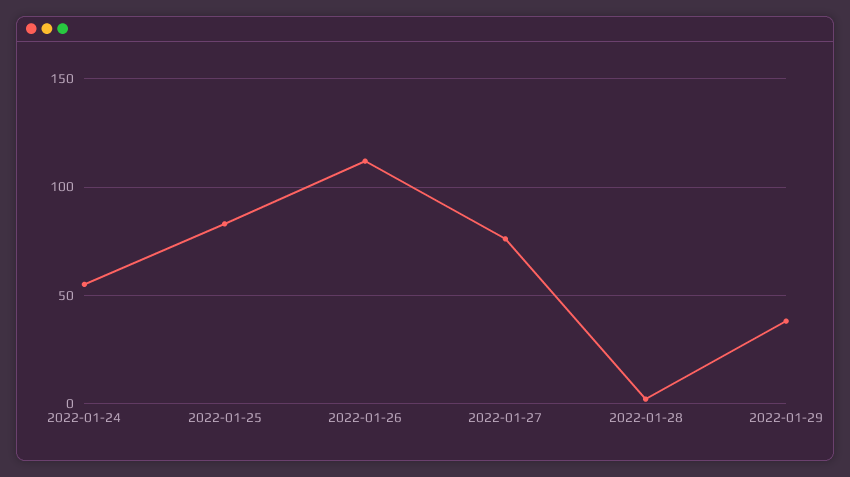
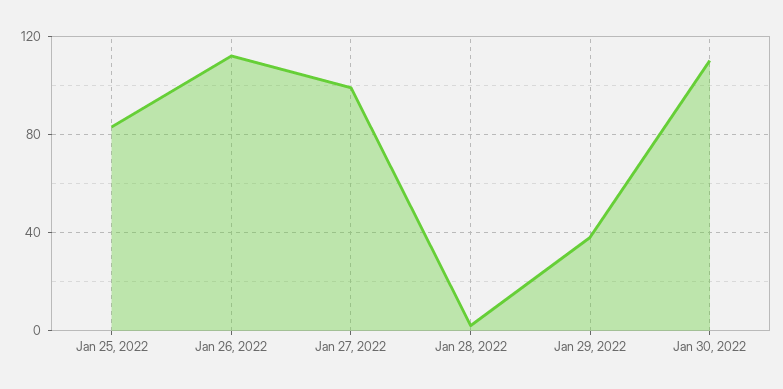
2022-01-24: 55 -> none
2022-01-27: 75 -> 100
Jan 30, 2022: none -> 110

